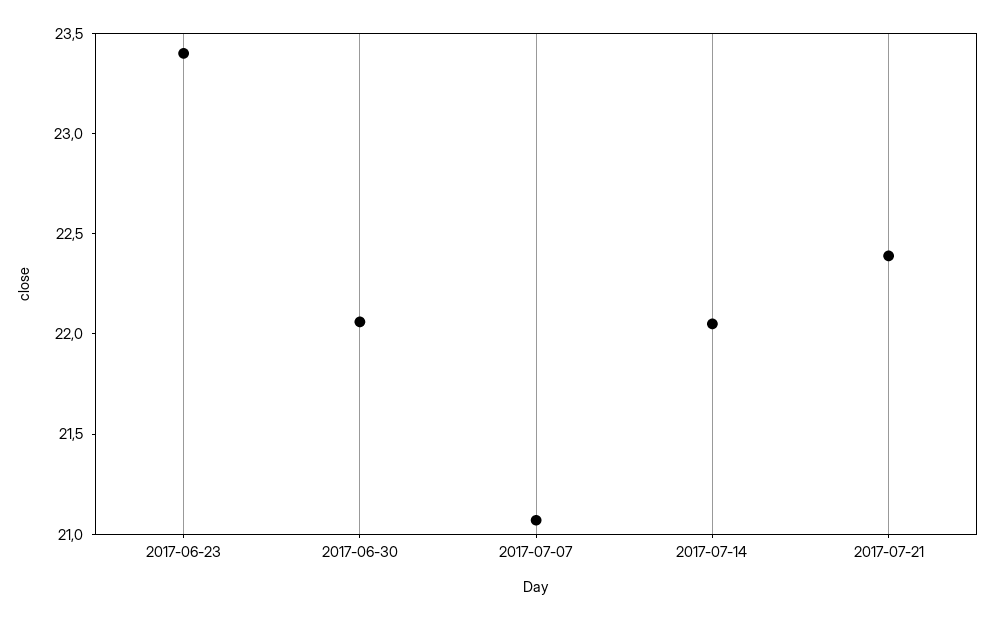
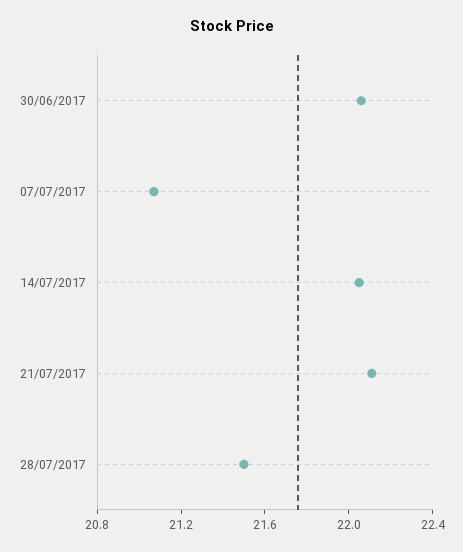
2017-06-23: 23.4 -> none
2017-07-21: 22.4 -> 22.1
28/07/2017: none -> 21.5

